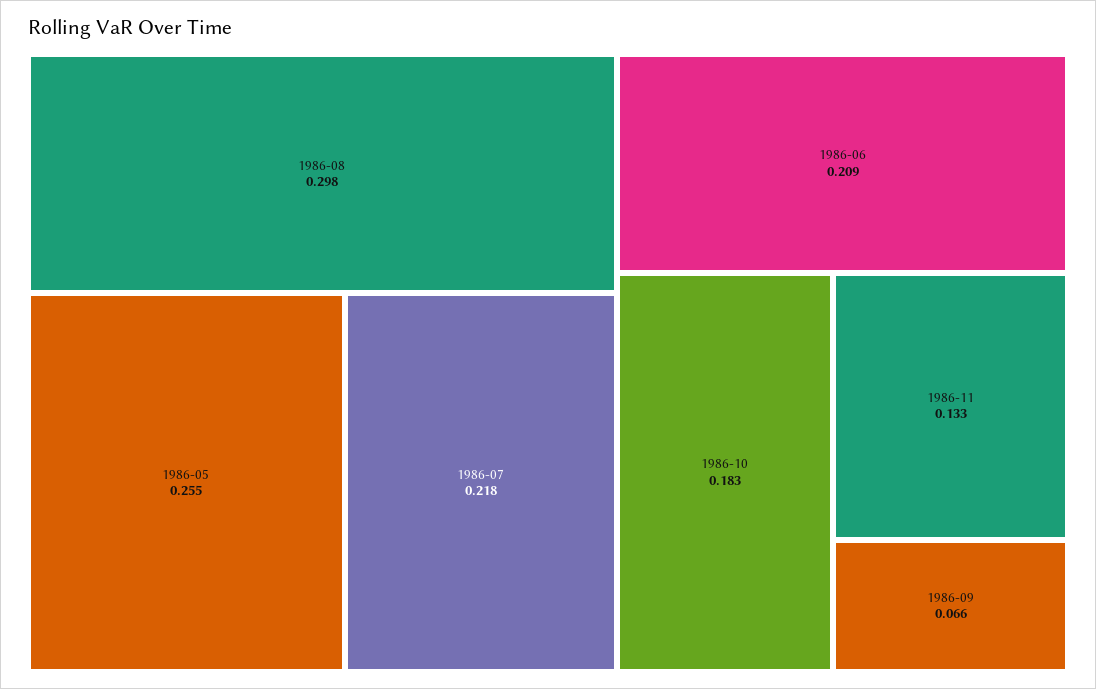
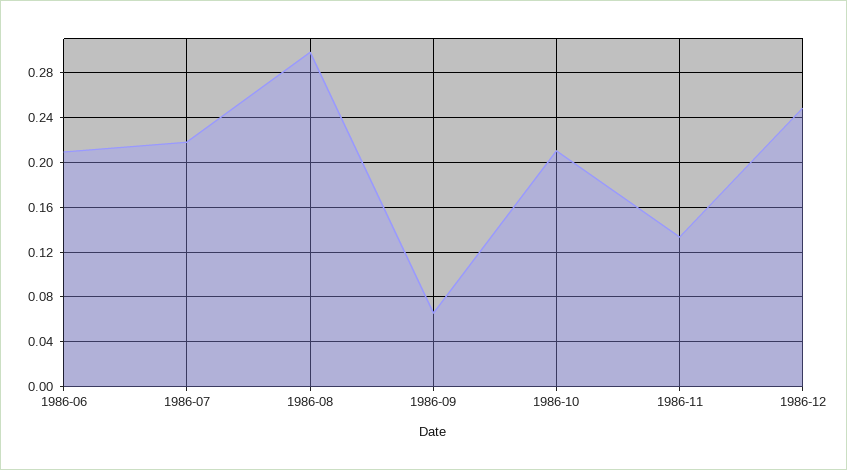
1986-05: 0.255 -> none
1986-10: 0.183 -> 0.21
1986-12: none -> 0.25

